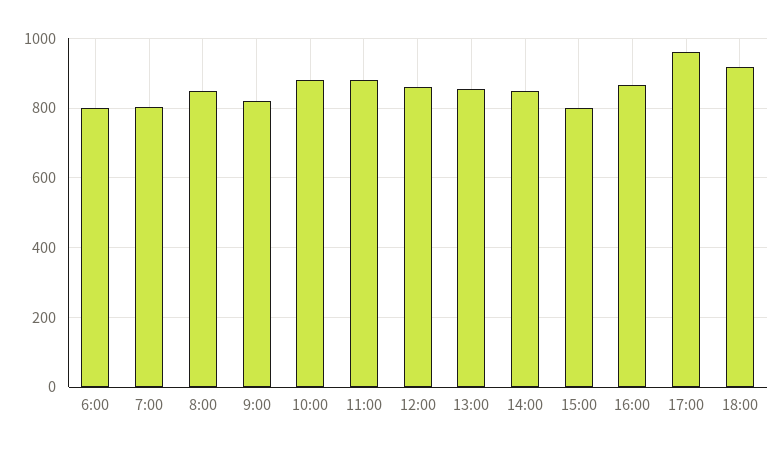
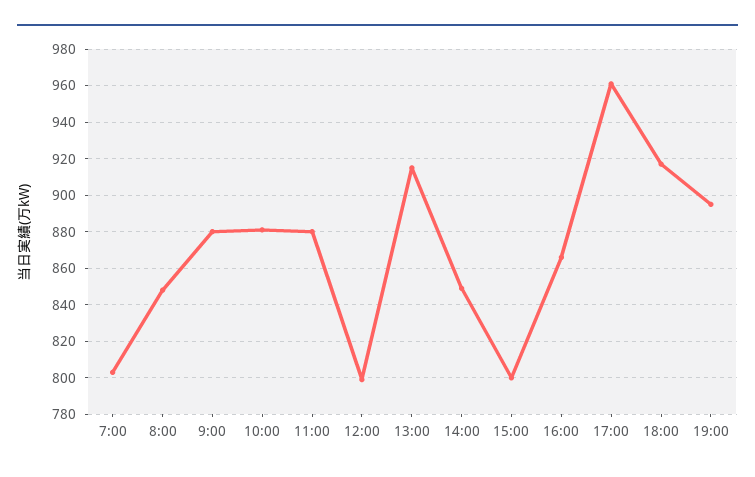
6:00: 800 -> none
9:00: 820 -> 880
12:00: 860 -> 800
13:00: 860 -> 915
19:00: none -> 895

